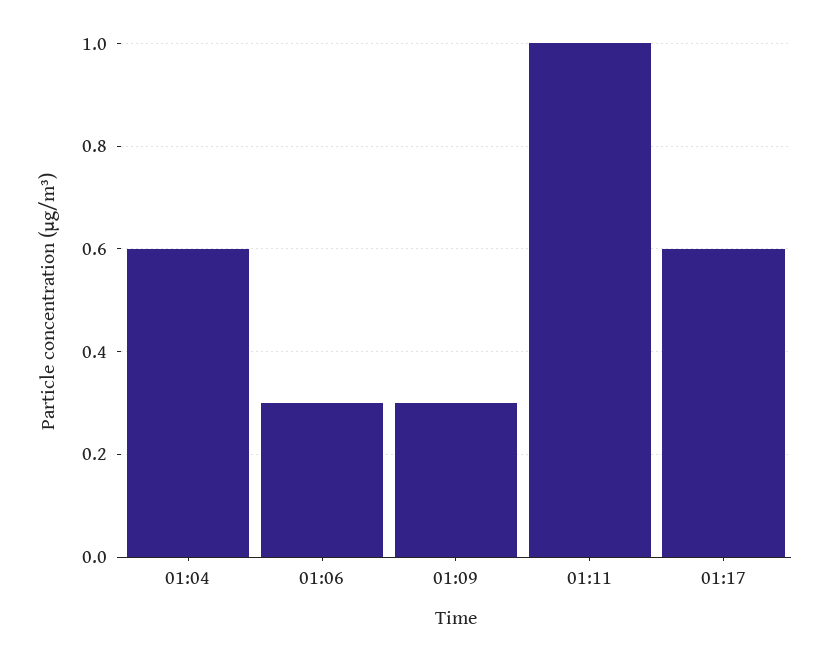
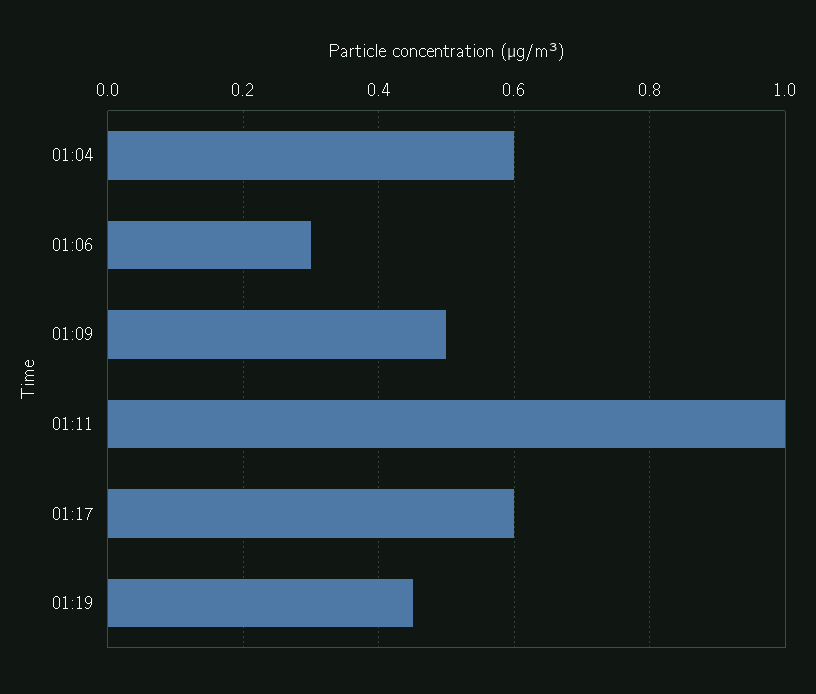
01:09: 0.3 -> 0.5
01:19: none -> 0.45

